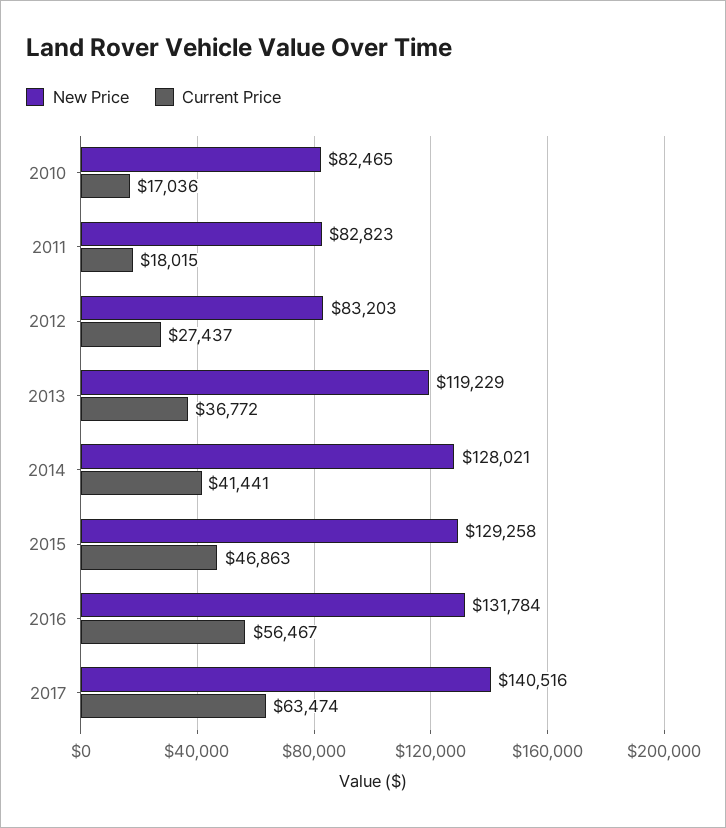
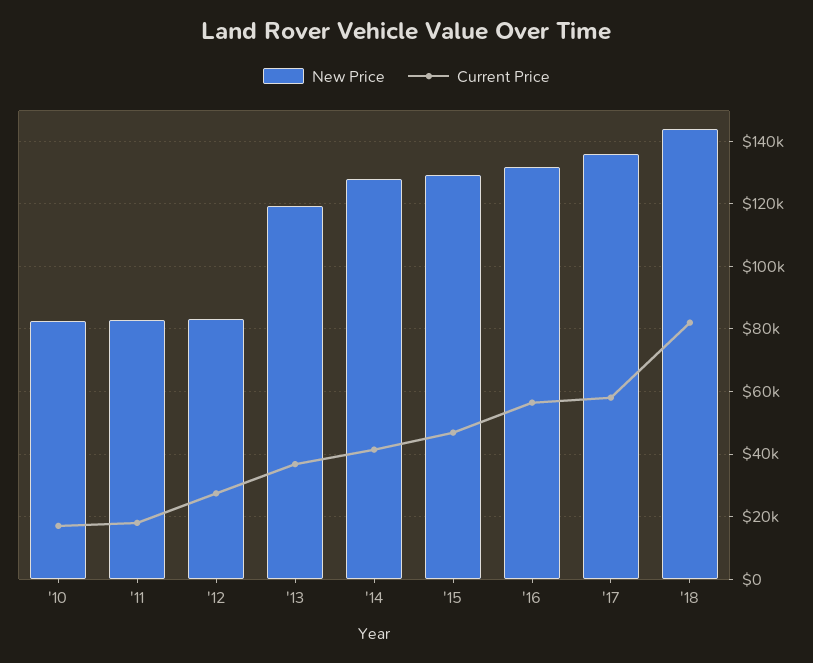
New Price, 2017: 140516 -> 136000
Current Price, 2017: 63474 -> 58000
New Price, '18: none -> 144000
Current Price, '18: none -> 82000

